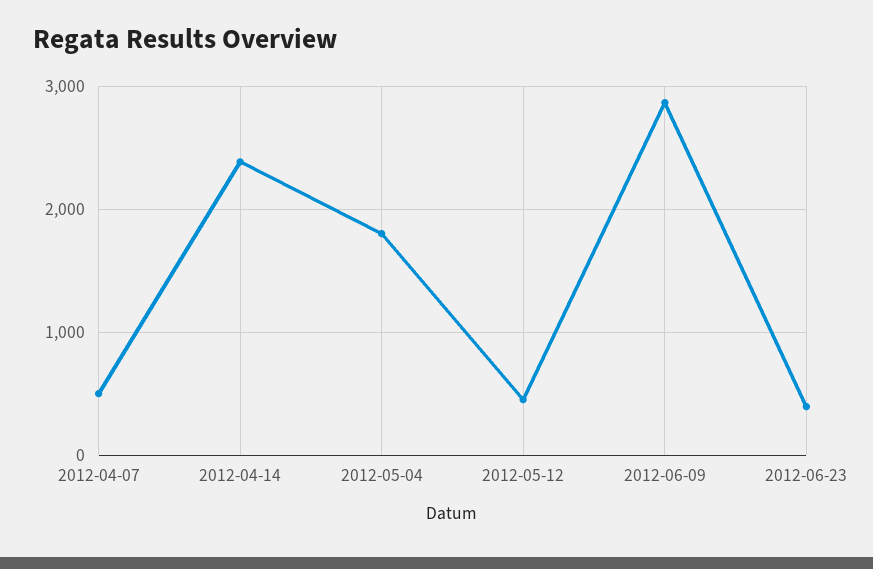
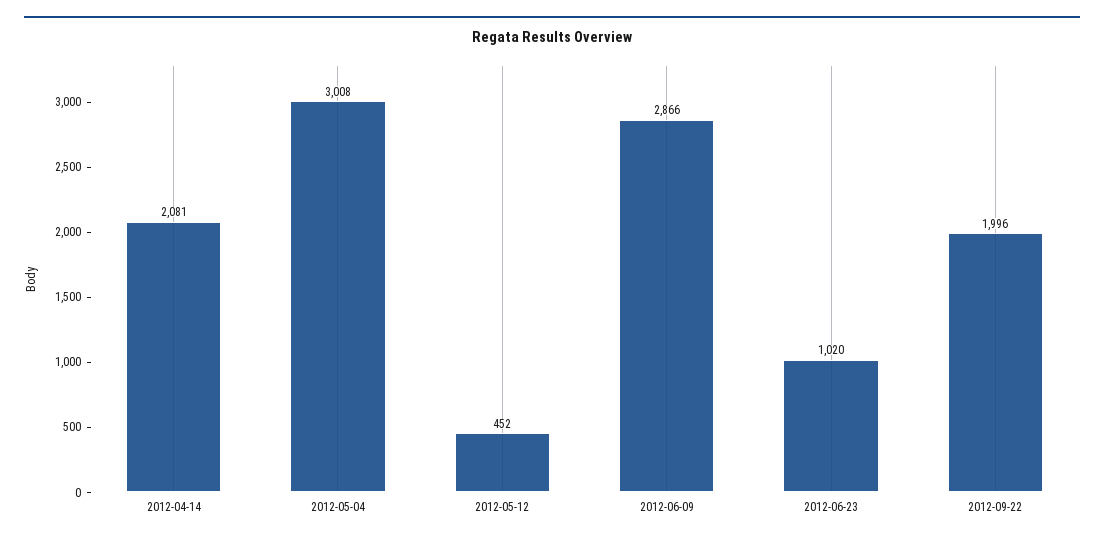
2012-04-07: 500 -> none
2012-04-14: 2400 -> 2081
2012-05-04: 1800 -> 3008
2012-06-23: 400 -> 1020
2012-09-22: none -> 1996

